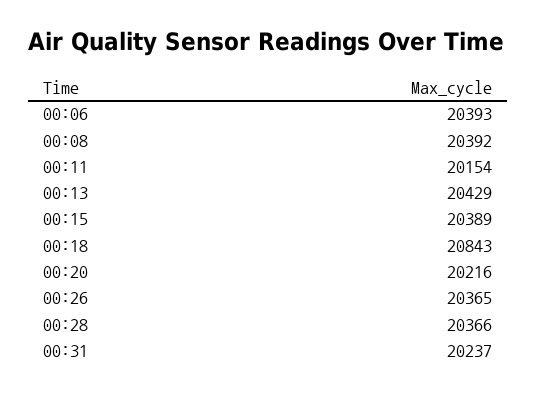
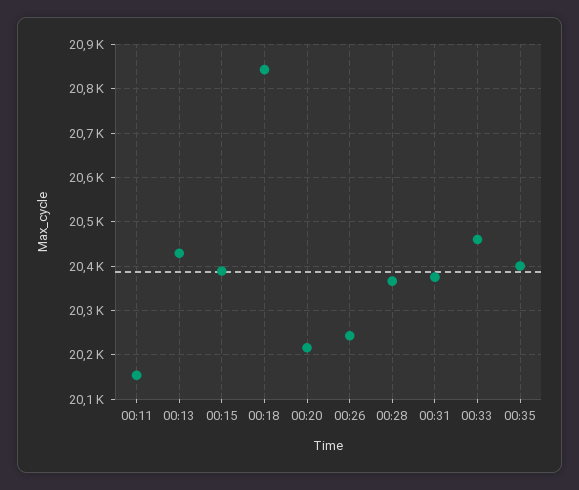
00:06: 20393 -> none
00:08: 20392 -> none
00:26: 20365 -> 20240
00:31: 20237 -> 20380
00:33: none -> 20460
00:35: none -> 20400

